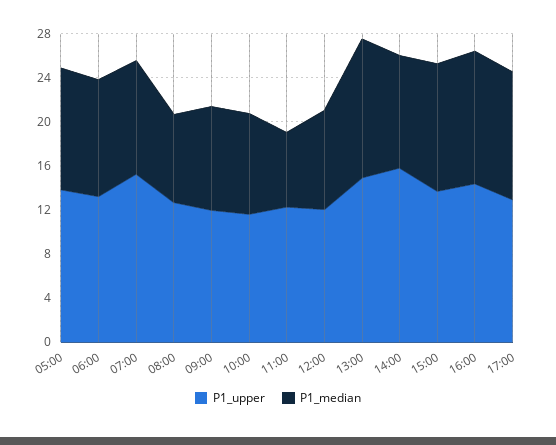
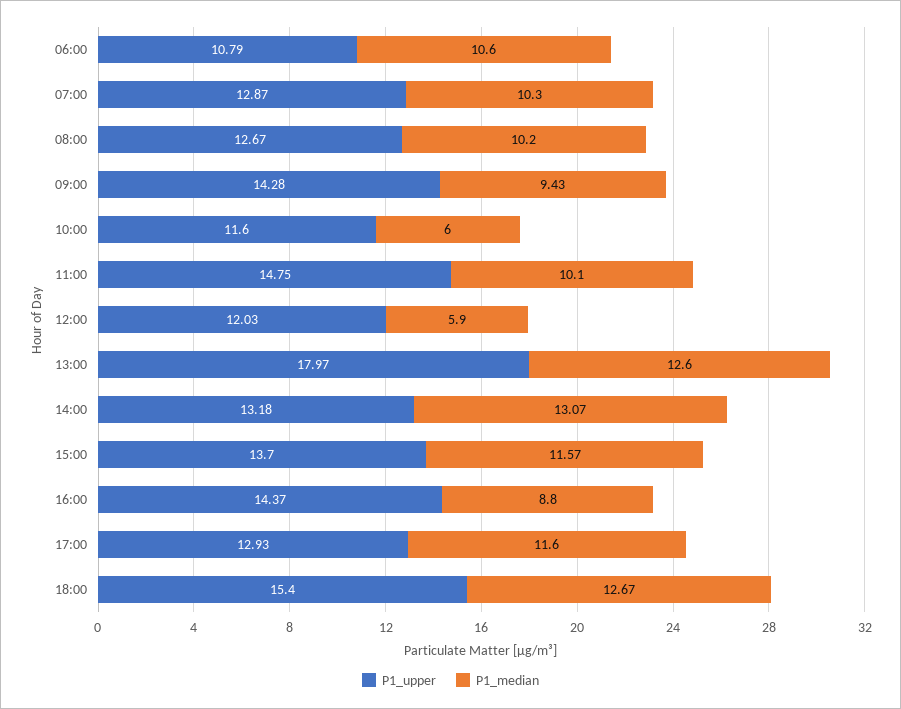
P1_upper, 05:00: 14 -> none
P1_median, 05:00: 11 -> none
P1_upper, 06:00: 13 -> 10.79
P1_upper, 07:00: 15 -> 12.87
P1_median, 08:00: 8 -> 10.2
P1_upper, 09:00: 12 -> 14.28
P1_median, 10:00: 9 -> 6
P1_upper, 11:00: 12 -> 14.75
P1_median, 11:00: 7 -> 10.1
P1_median, 12:00: 9 -> 5.9
P1_upper, 13:00: 15 -> 17.97
P1_upper, 14:00: 16 -> 13.18
P1_median, 14:00: 10 -> 13.07
P1_median, 16:00: 12 -> 8.8
P1_upper, 18:00: none -> 15.4
P1_median, 18:00: none -> 12.67

